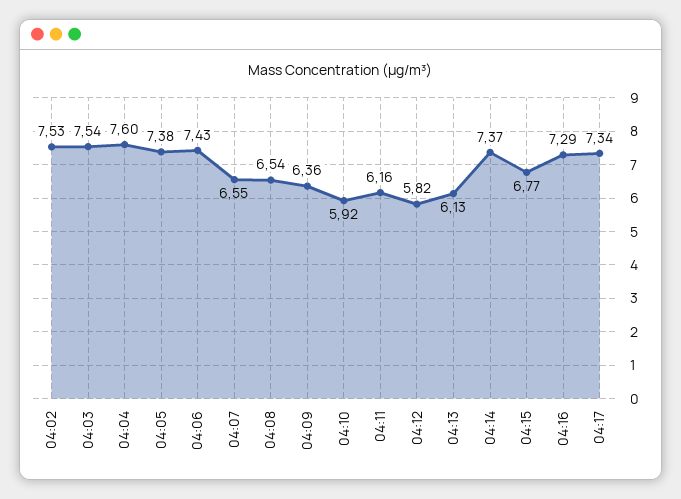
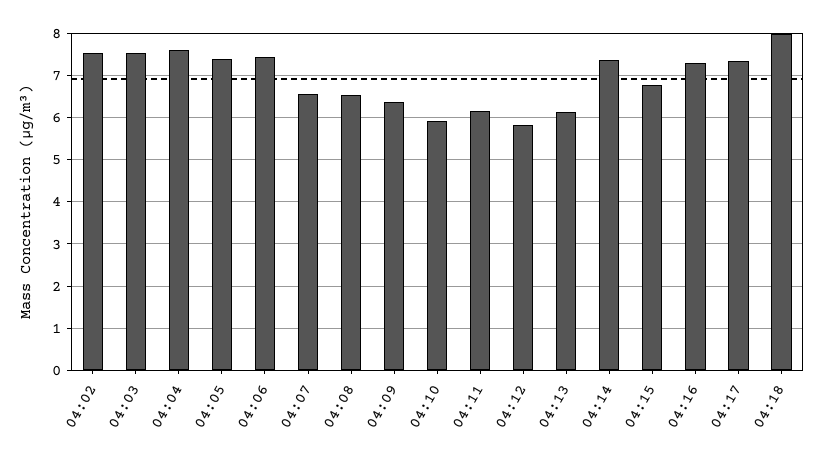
04:18: none -> 8

